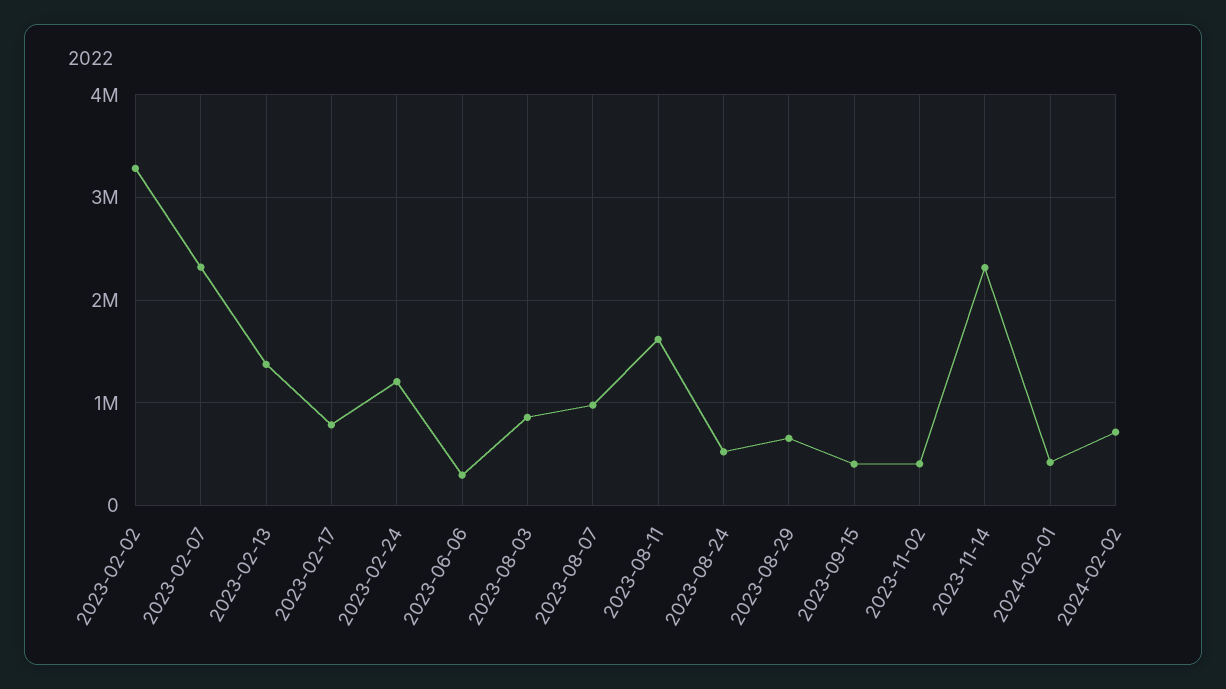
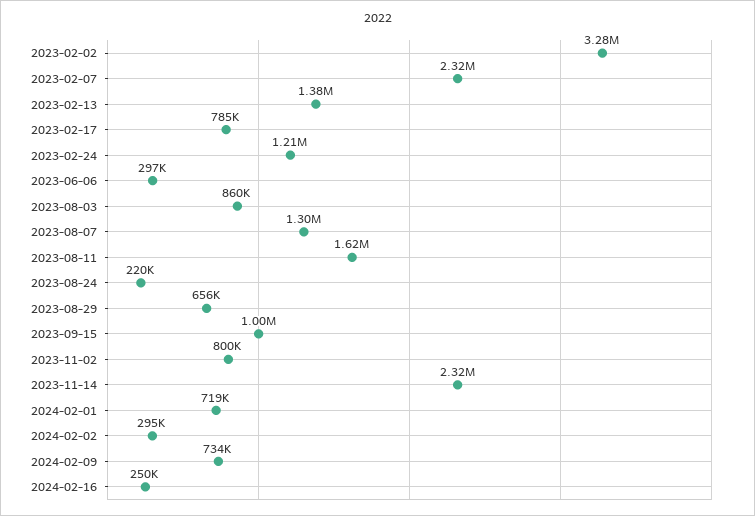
2023-08-07: 1000000 -> 1300000
2023-08-24: 500000 -> 220000
2023-09-15: 400000 -> 1000000
2023-11-02: 400000 -> 800000
2024-02-01: 400000 -> 719000
2024-02-02: 700000 -> 295000
2024-02-09: none -> 734000
2024-02-16: none -> 250000

